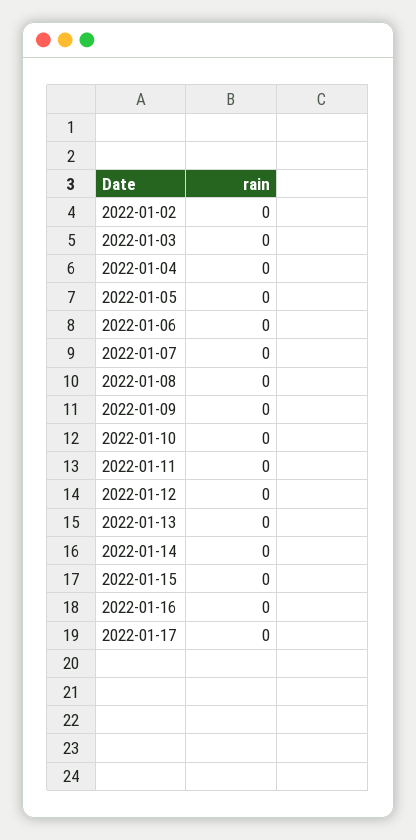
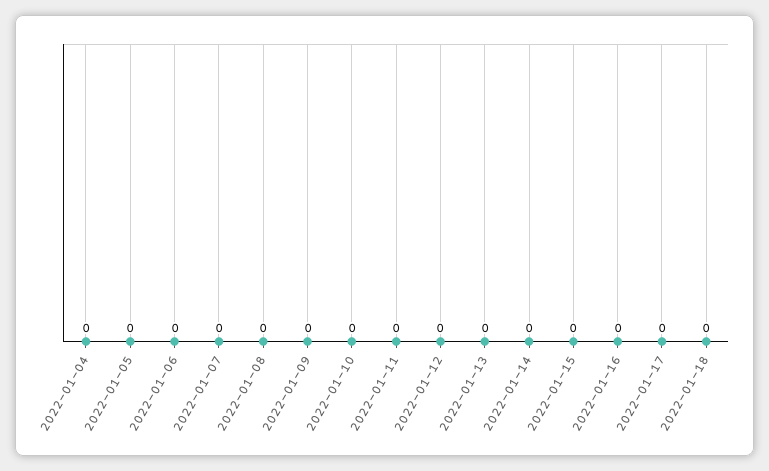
2022-01-02: 0 -> none
2022-01-03: 0 -> none
2022-01-18: none -> 0

